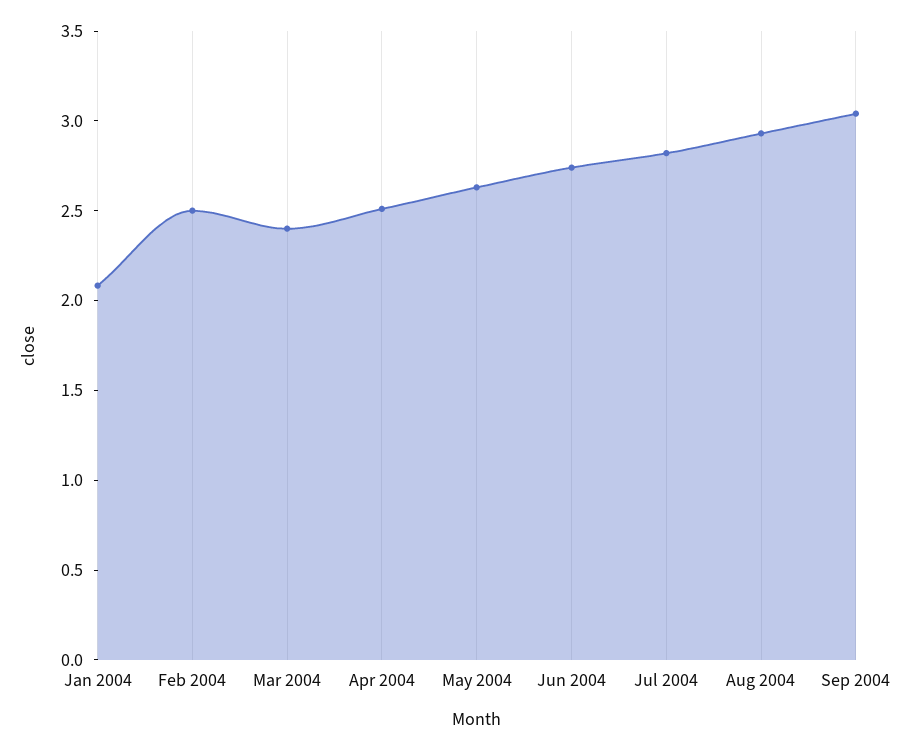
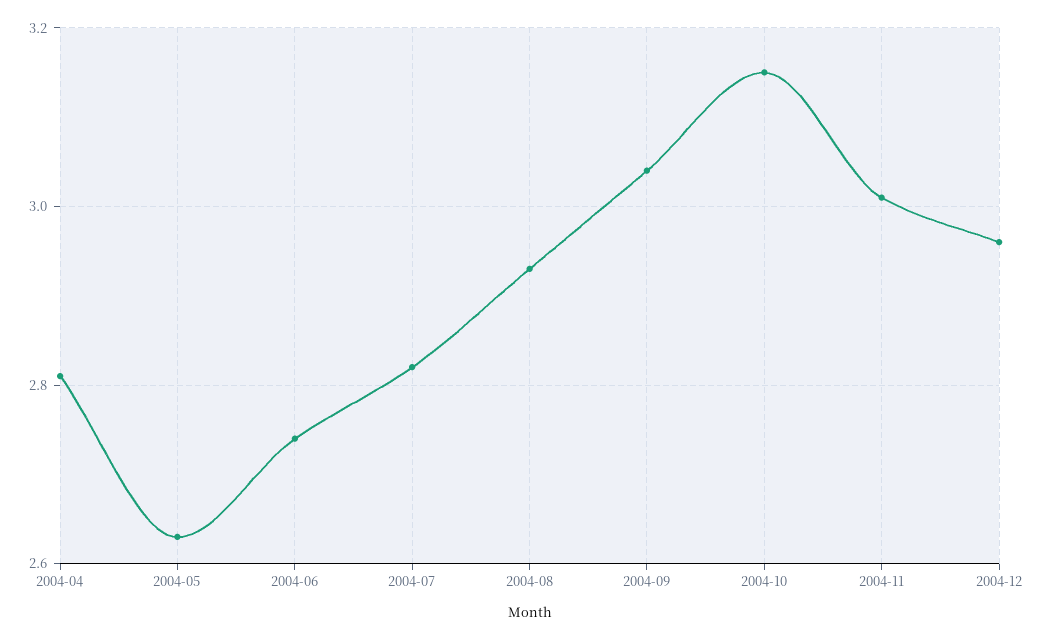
Jan 2004: 2.1 -> none
Feb 2004: 2.5 -> none
Mar 2004: 2.4 -> none
Apr 2004: 2.5 -> 2.8
2004-10: none -> 3.15
2004-11: none -> 3
2004-12: none -> 2.95

